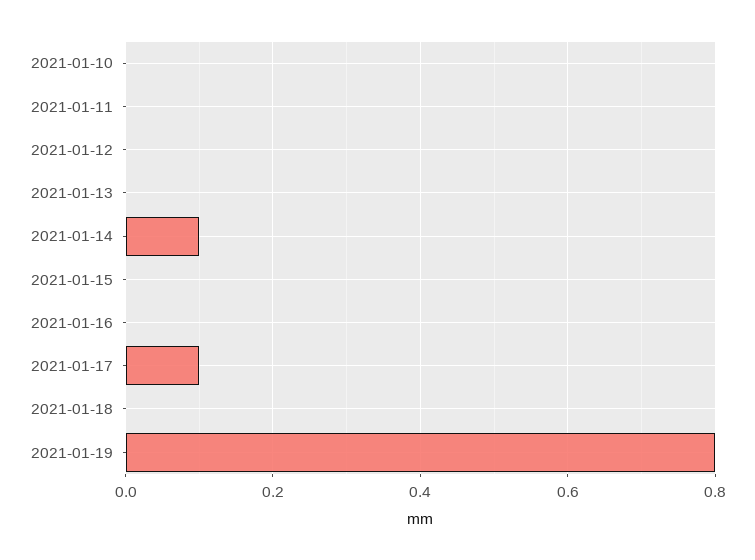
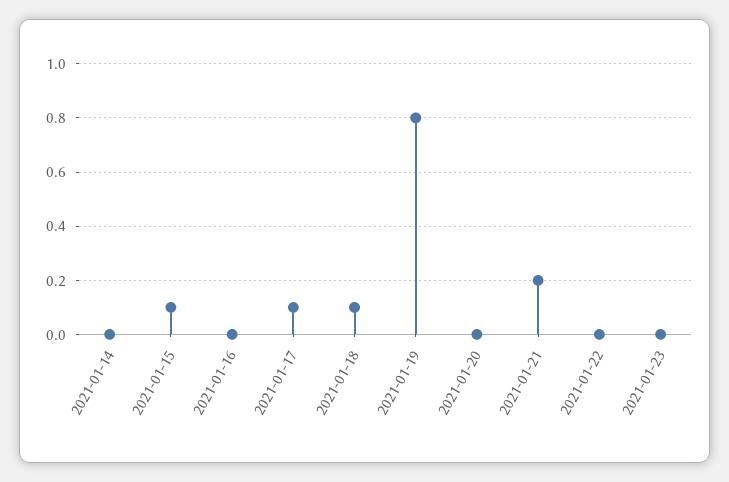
2021-01-10: 0 -> none
2021-01-11: 0 -> none
2021-01-12: 0 -> none
2021-01-13: 0 -> none
2021-01-14: 0.1 -> 0
2021-01-15: 0 -> 0.1
2021-01-18: 0 -> 0.1
2021-01-20: none -> 0
2021-01-21: none -> 0.2
2021-01-22: none -> 0
2021-01-23: none -> 0

